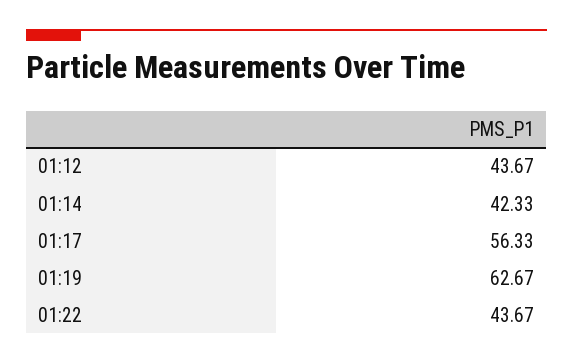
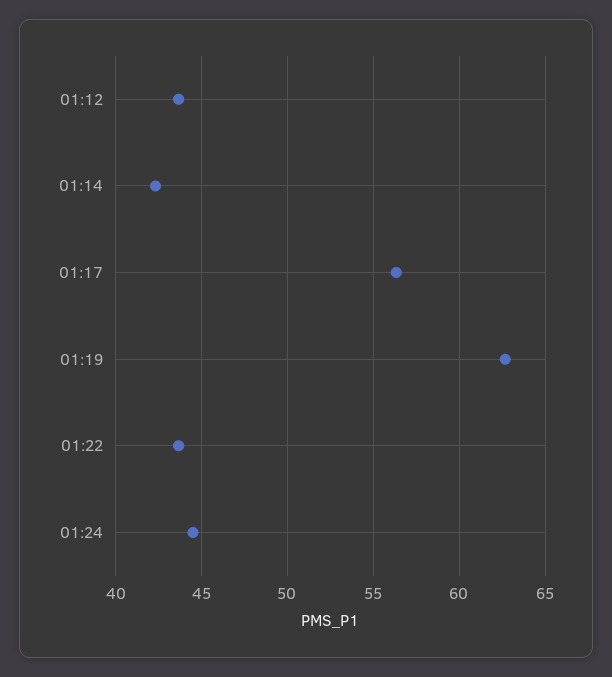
01:24: none -> 44.5

